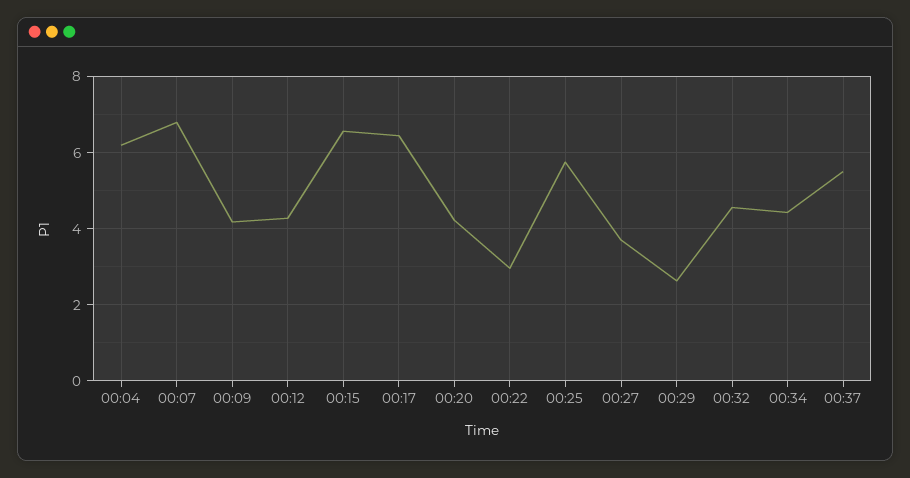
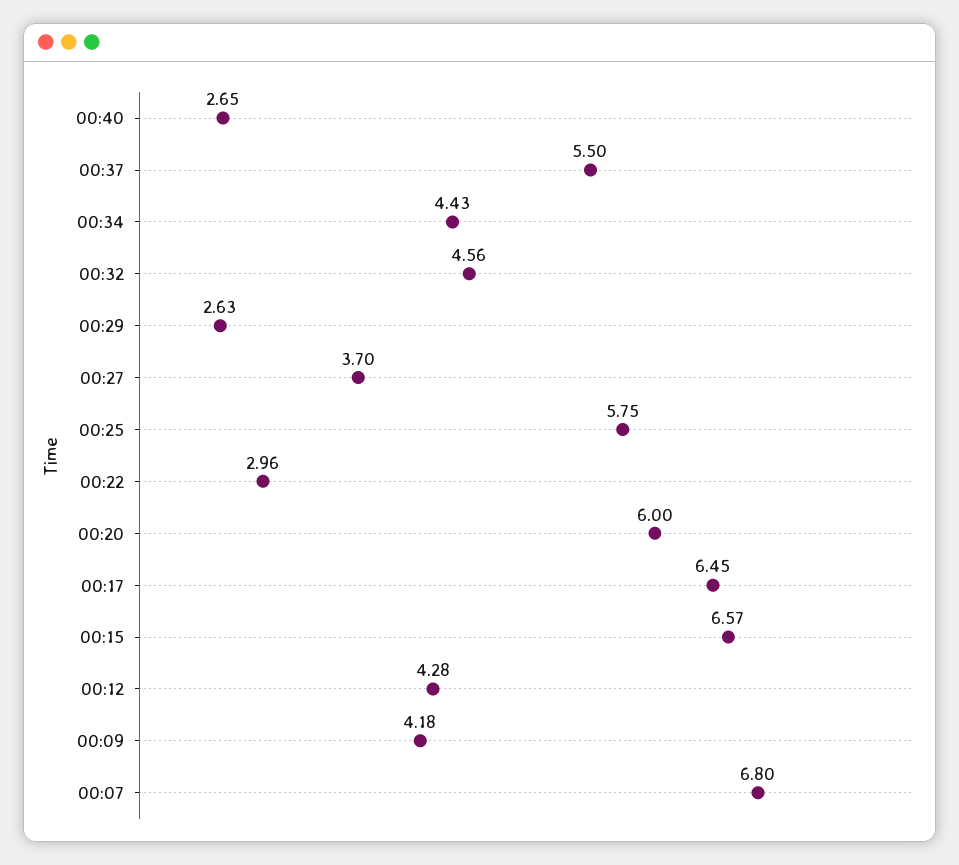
00:04: 6.2 -> none
00:20: 4.2 -> 6
00:40: none -> 2.65

